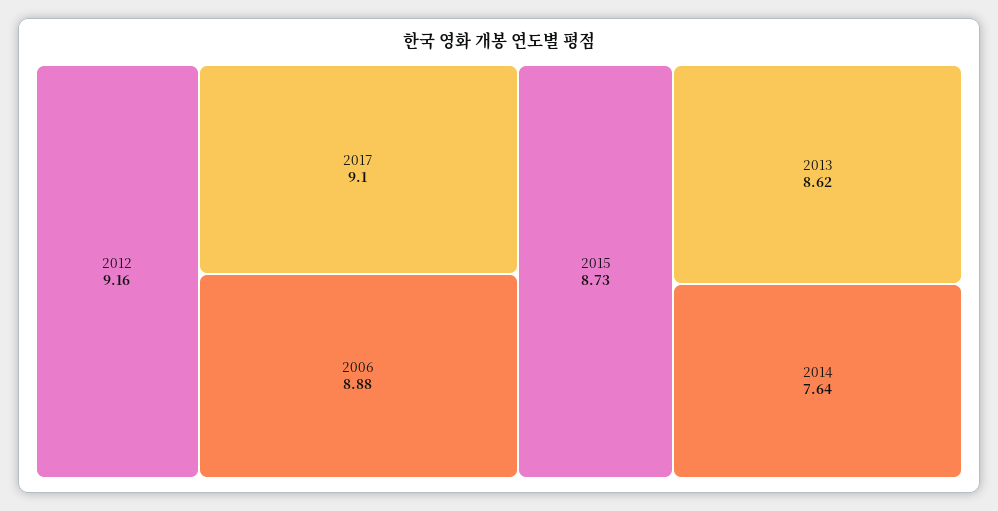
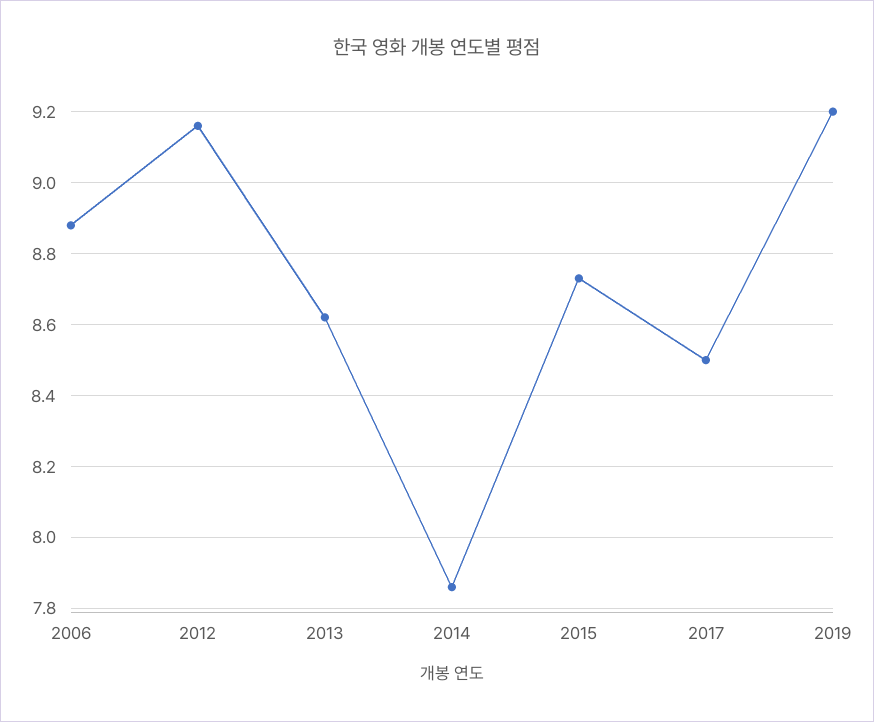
2017: 9.1 -> 8.5
2014: 7.64 -> 7.85
2019: none -> 9.2

